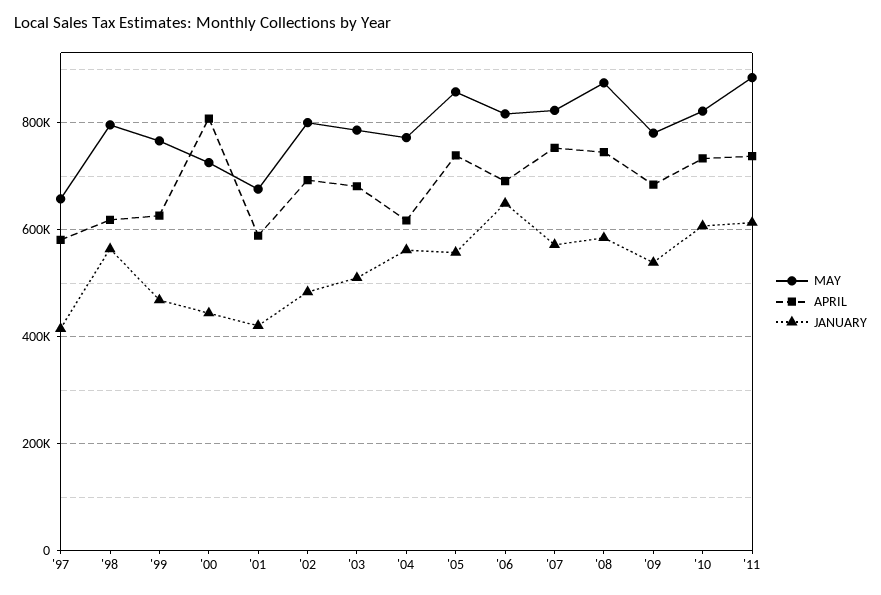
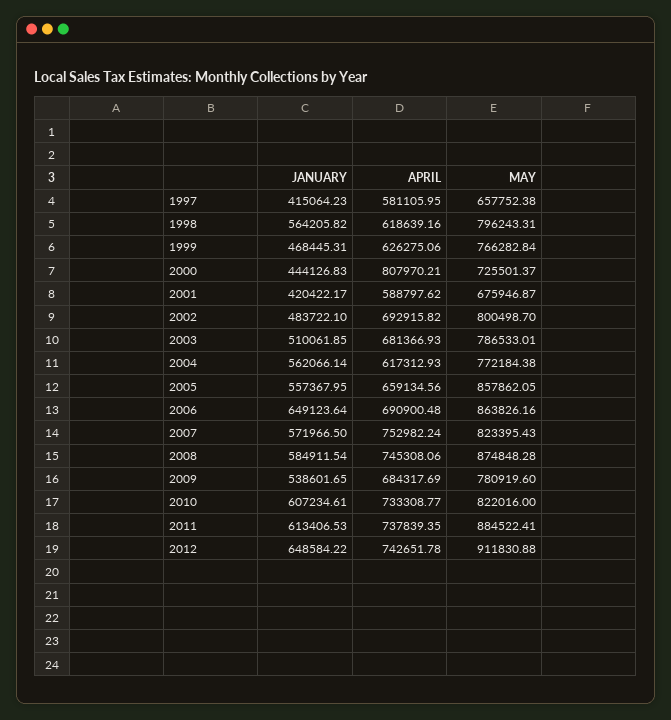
APRIL, '05: 740000 -> 659134.56
MAY, '06: 820000 -> 863826.16
JANUARY, 2012: none -> 648584.22
APRIL, 2012: none -> 742651.78
MAY, 2012: none -> 911830.88

